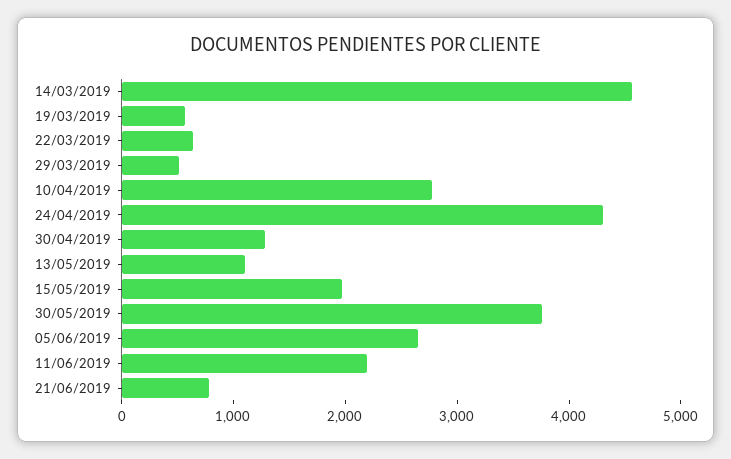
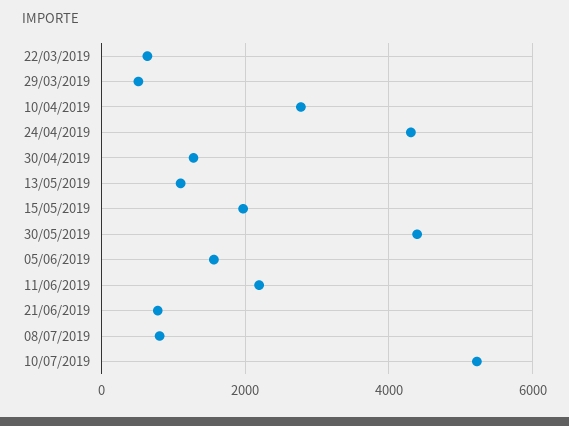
14/03/2019: 4600 -> none
19/03/2019: 600 -> none
30/05/2019: 3800 -> 4400
05/06/2019: 2600 -> 1600
08/07/2019: none -> 800
10/07/2019: none -> 5200

